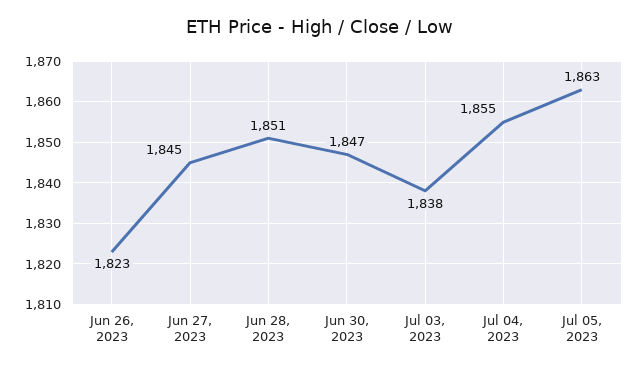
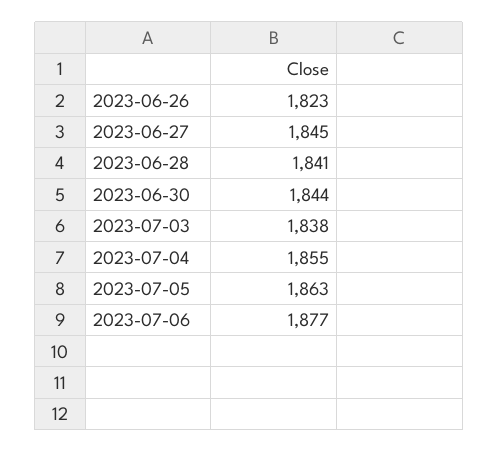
Jun 28, 2023: 1851 -> 1841
Jun 30, 2023: 1847 -> 1844
2023-07-06: none -> 1877

